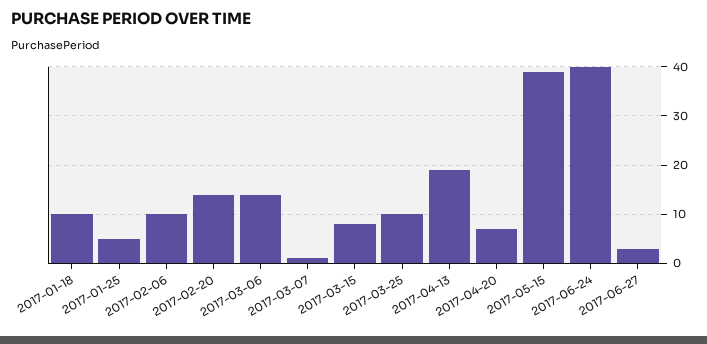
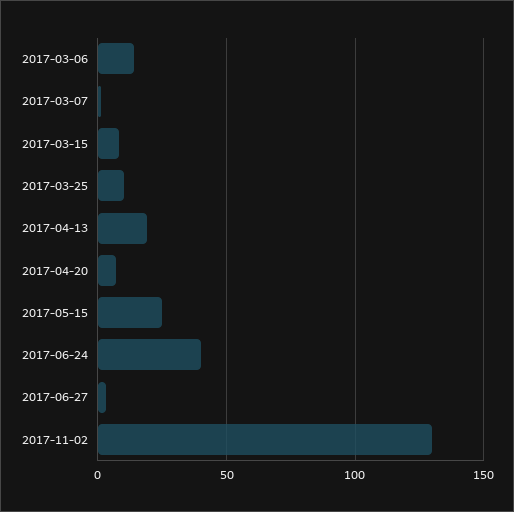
2017-01-18: 10 -> none
2017-01-25: 5 -> none
2017-02-06: 10 -> none
2017-02-20: 15 -> none
2017-05-15: 40 -> 25
2017-11-02: none -> 130

